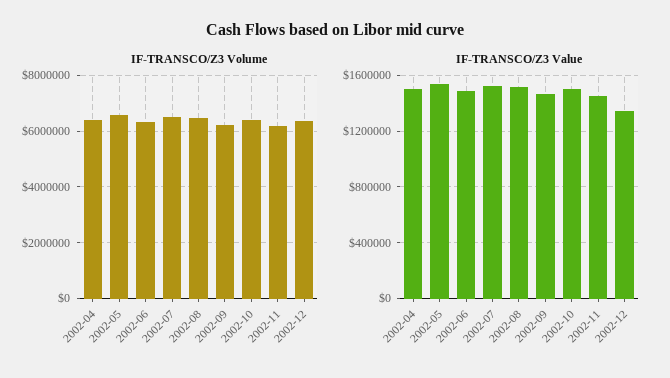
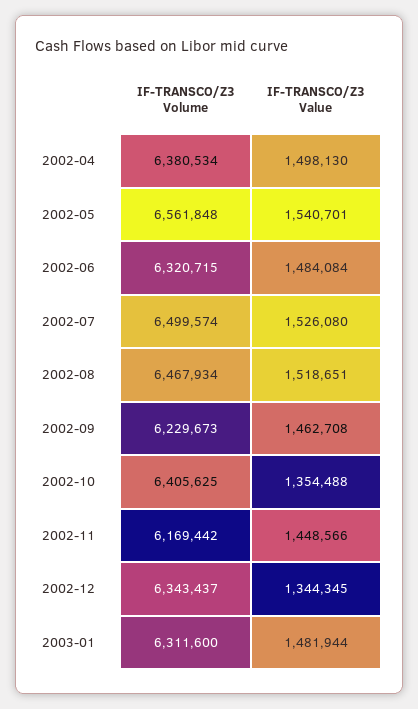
IF-TRANSCO/Z3 Value, 2002-10: 1500000 -> 1354488
IF-TRANSCO/Z3 Volume, 2003-01: none -> 6311600
IF-TRANSCO/Z3 Value, 2003-01: none -> 1481944

